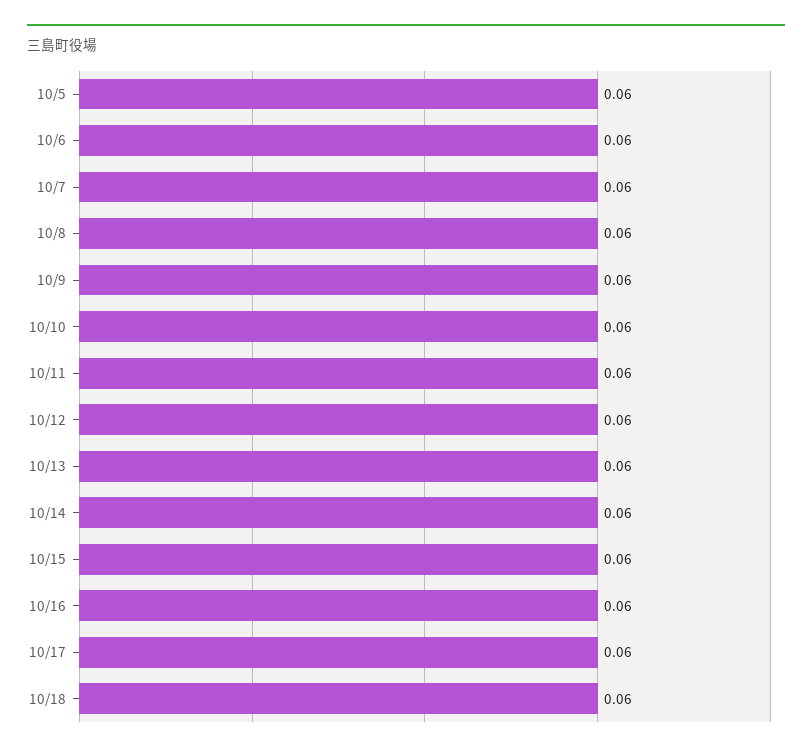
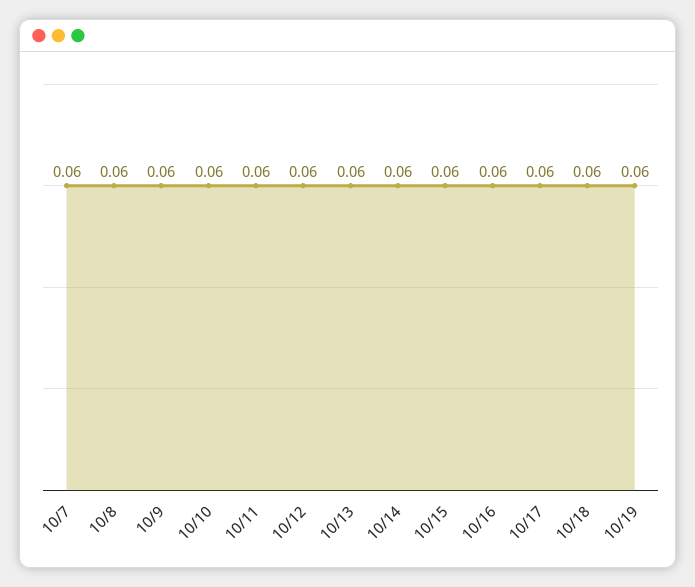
10/5: 0.06 -> none
10/6: 0.06 -> none
10/19: none -> 0.06

